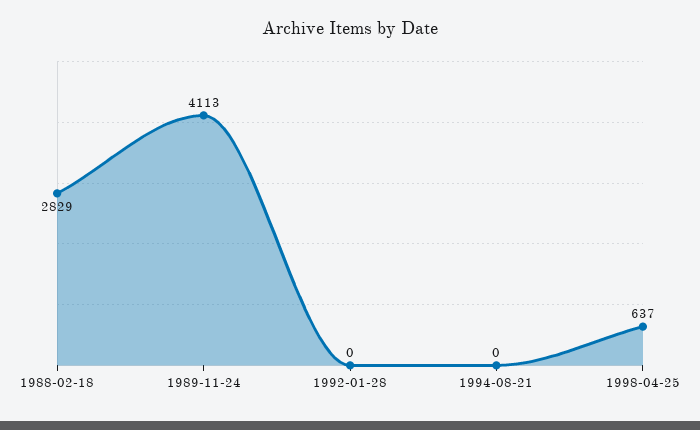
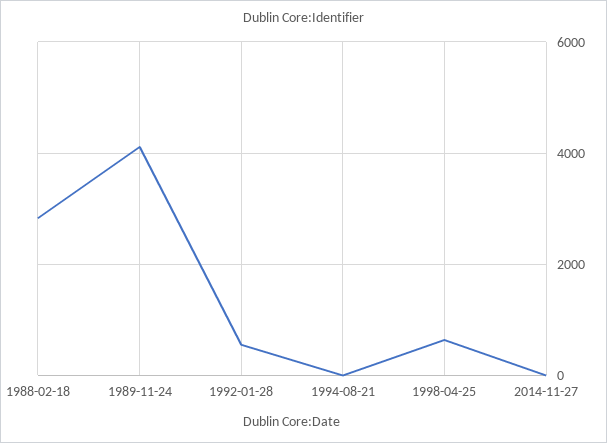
1992-01-28: 0 -> 600
2014-11-27: none -> 0

